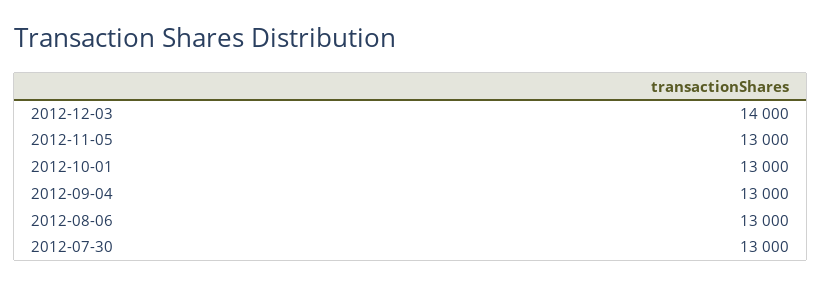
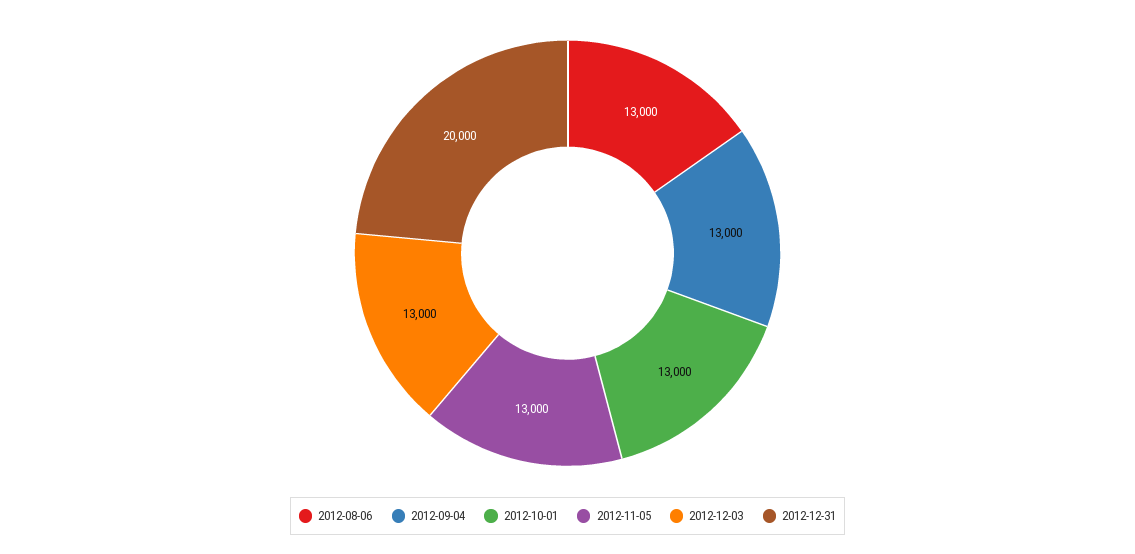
2012-12-03: 14000 -> 13000
2012-07-30: 13000 -> none
2012-12-31: none -> 20000

